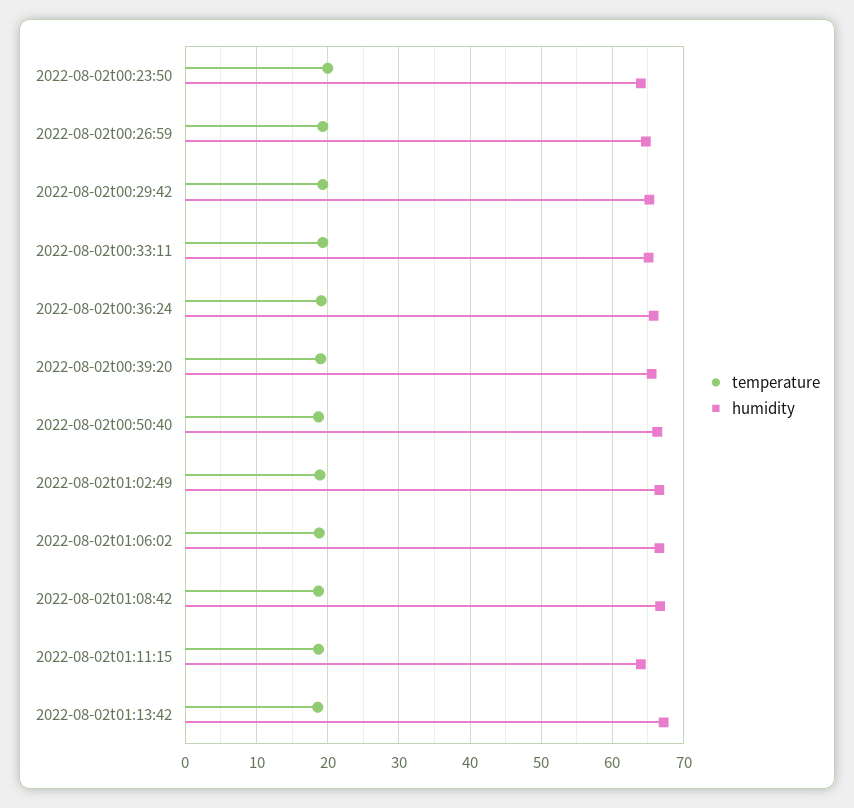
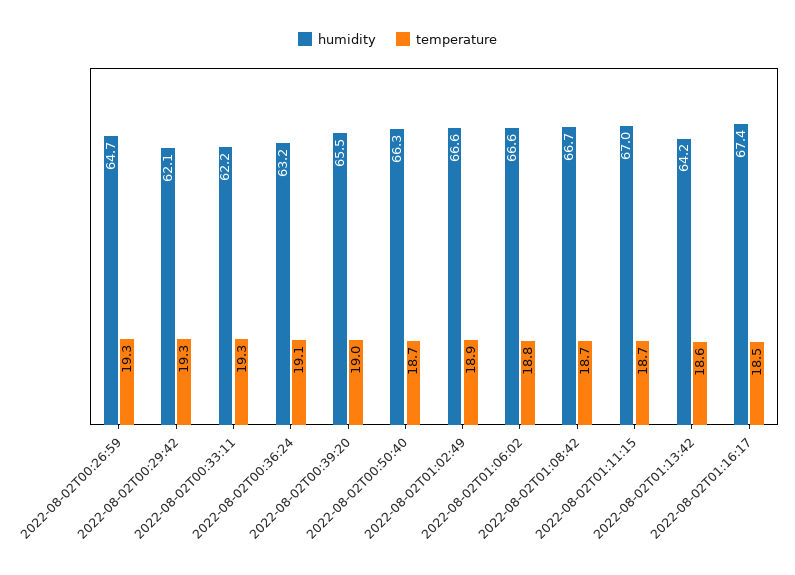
temperature, 2022-08-02t00:23:50: 20 -> none
humidity, 2022-08-02t00:23:50: 64 -> none
humidity, 2022-08-02t00:29:42: 65 -> 62.1
humidity, 2022-08-02t00:33:11: 65 -> 62.2
humidity, 2022-08-02t00:36:24: 66 -> 63.2
humidity, 2022-08-02t01:11:15: 64 -> 67
humidity, 2022-08-02t01:13:42: 67 -> 64.2
humidity, 2022-08-02T01:16:17: none -> 67.4
temperature, 2022-08-02T01:16:17: none -> 18.5

